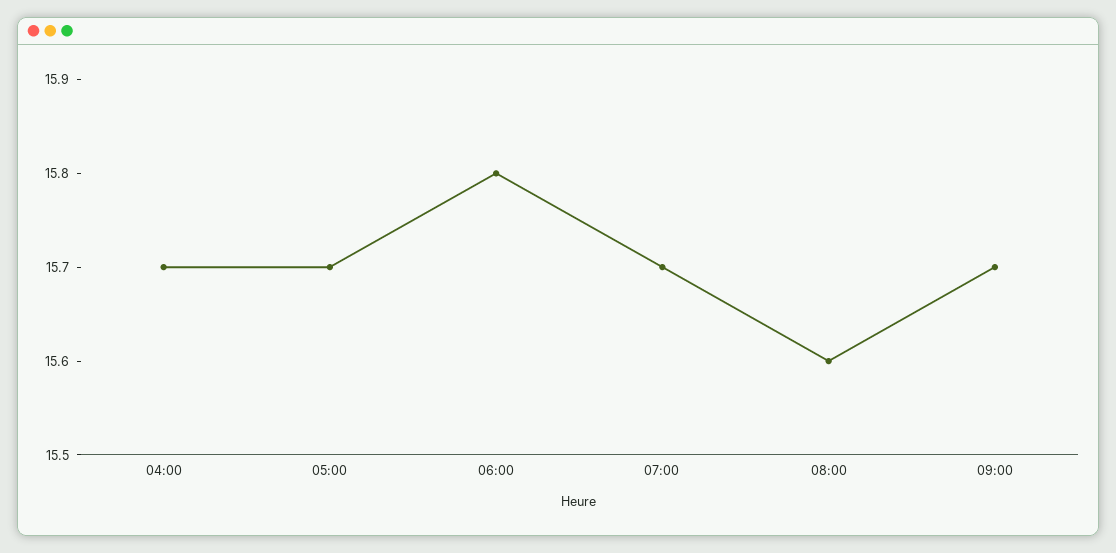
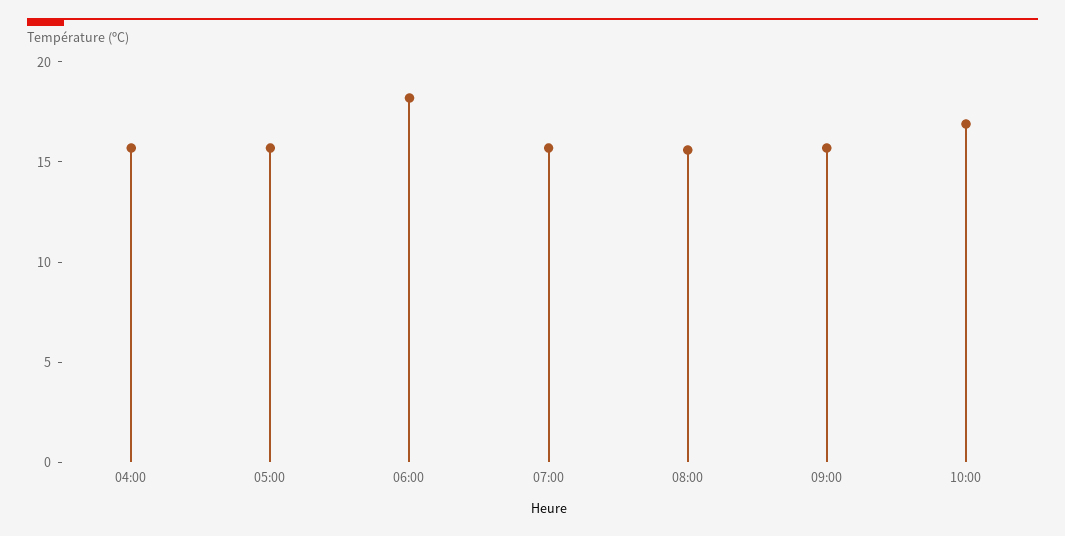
06:00: 15.8 -> 18
10:00: none -> 17

